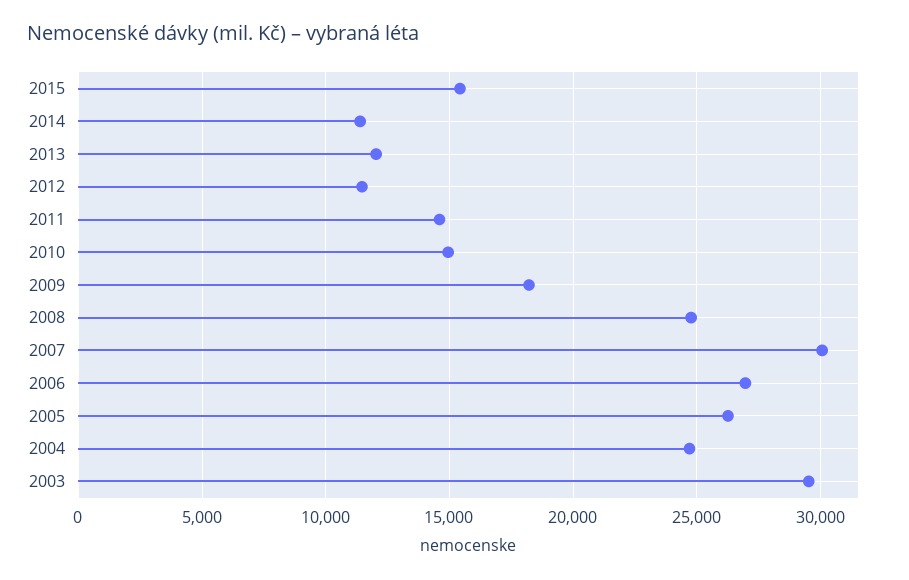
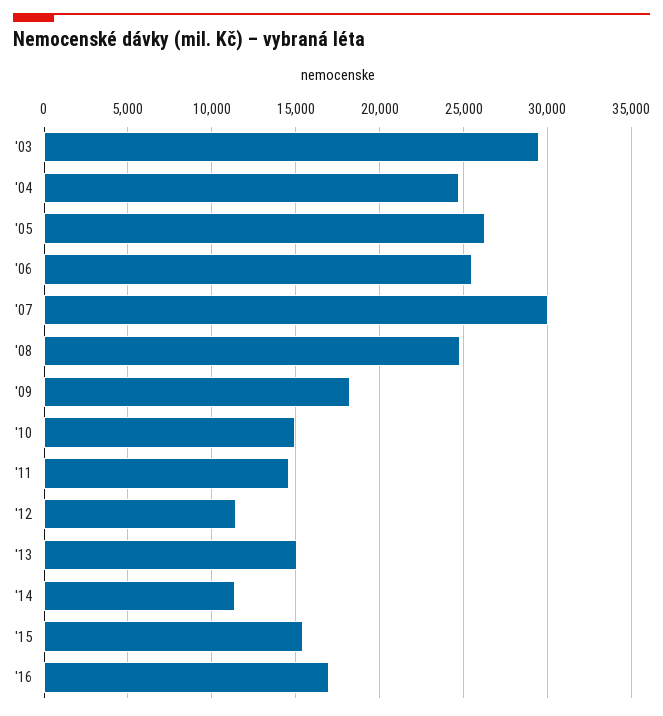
2013: 12000 -> 15000
2006: 27000 -> 25500
'16: none -> 17000

